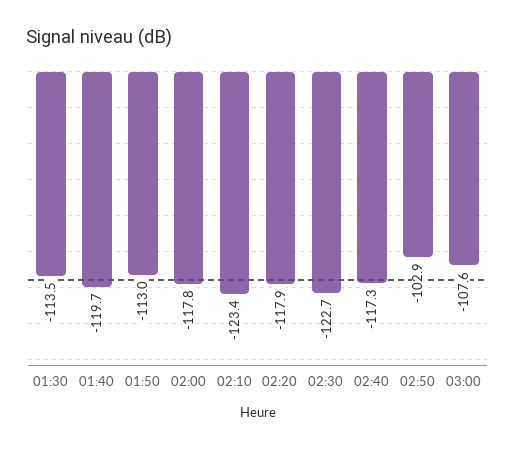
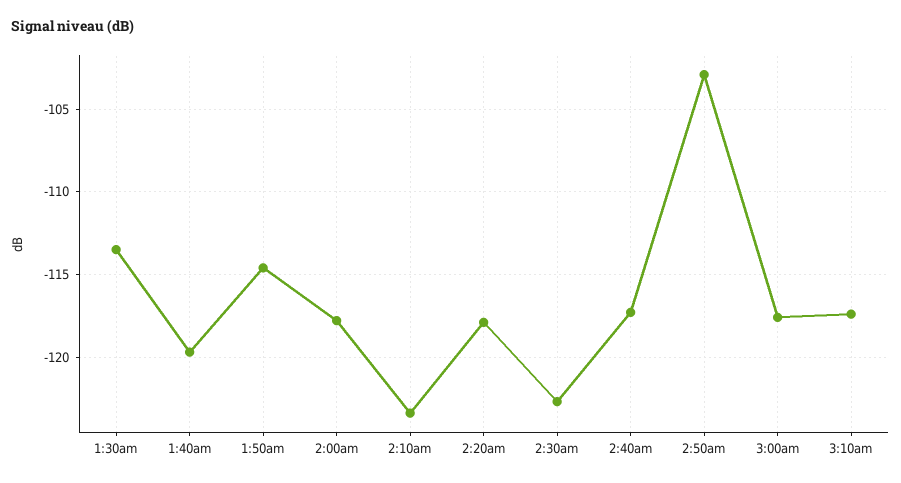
01:50: -113 -> -114.5
03:00: -107.6 -> -117.5
3:10am: none -> -117.5

